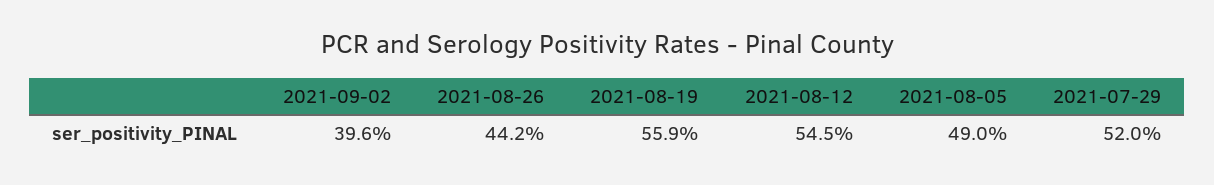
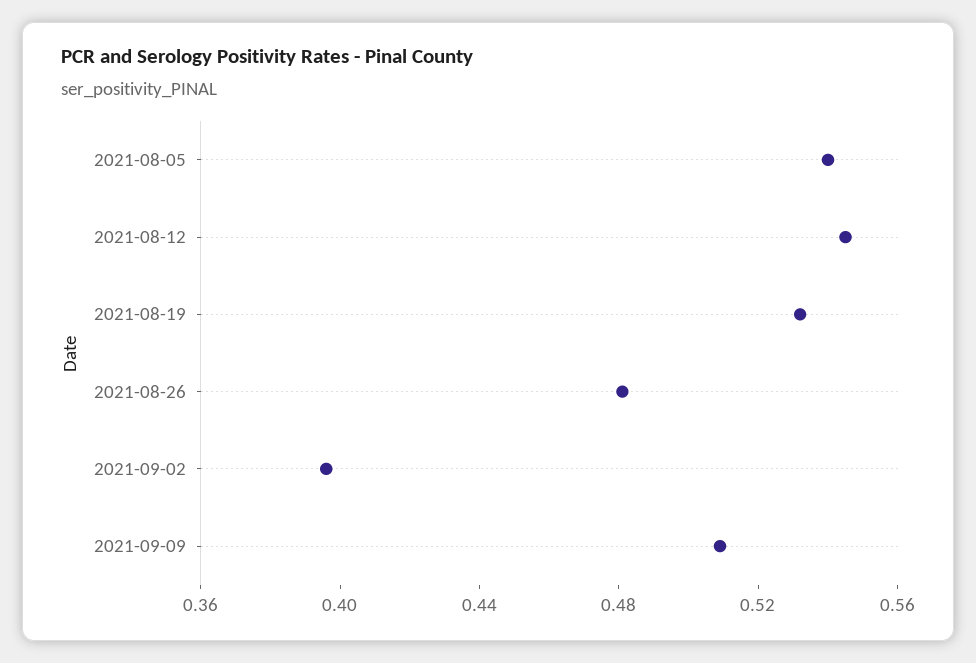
2021-08-26: 0.442 -> 0.48
2021-08-19: 0.559 -> 0.53
2021-08-05: 0.49 -> 0.54
2021-07-29: 0.52 -> none
2021-09-09: none -> 0.51

